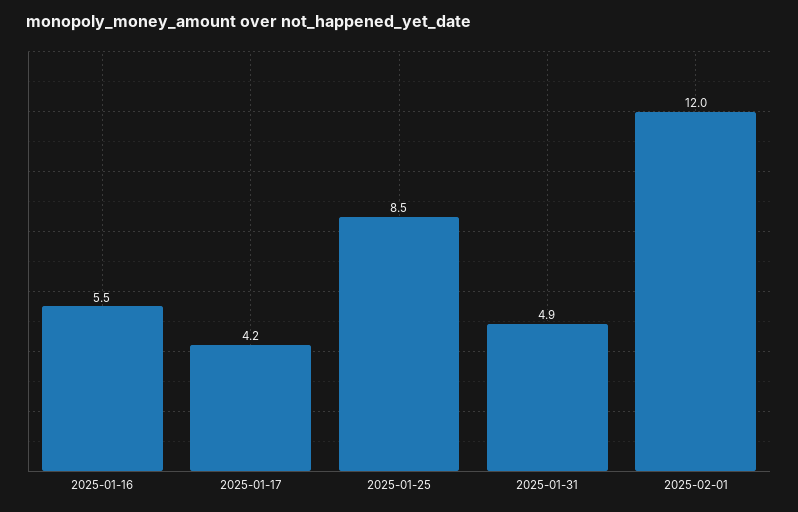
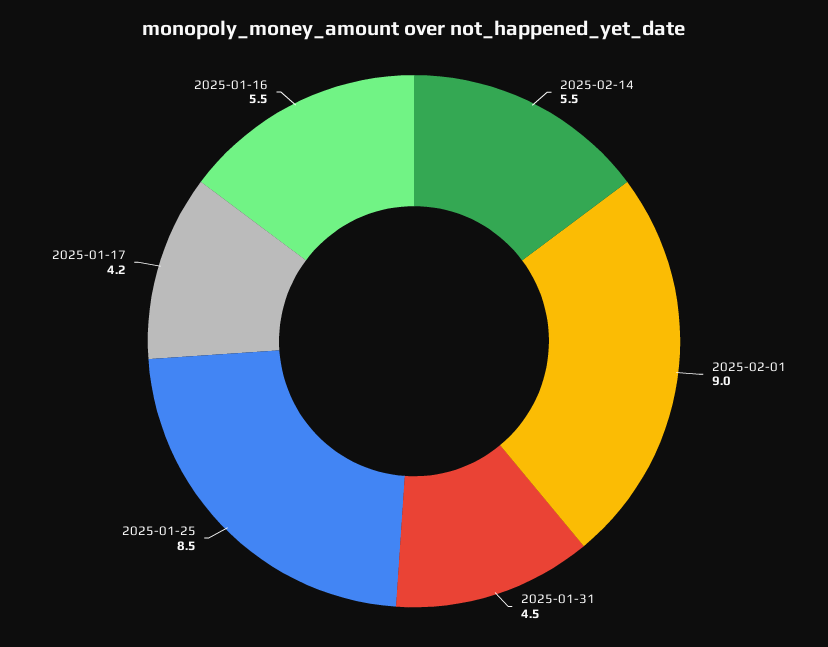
2025-01-31: 4.9 -> 4.5
2025-02-01: 12 -> 9
2025-02-14: none -> 5.5

